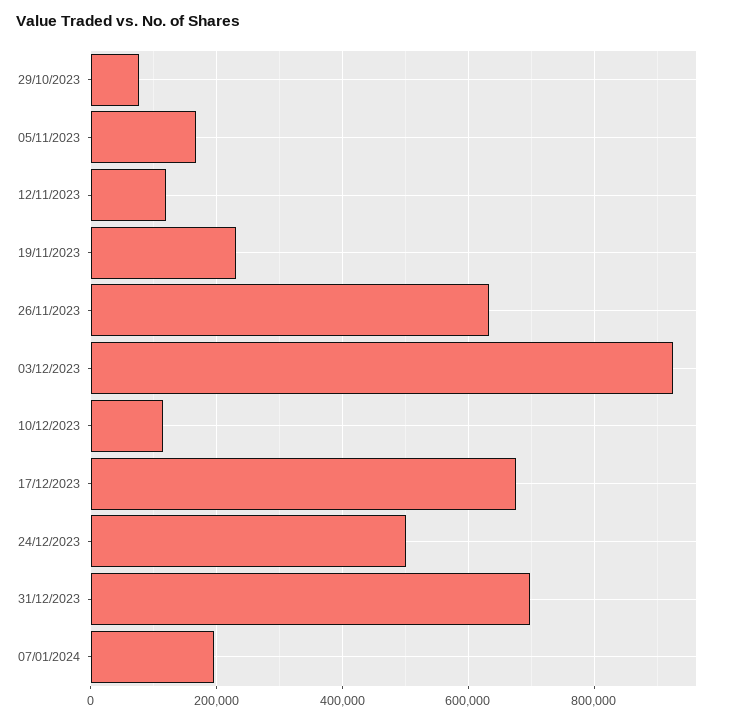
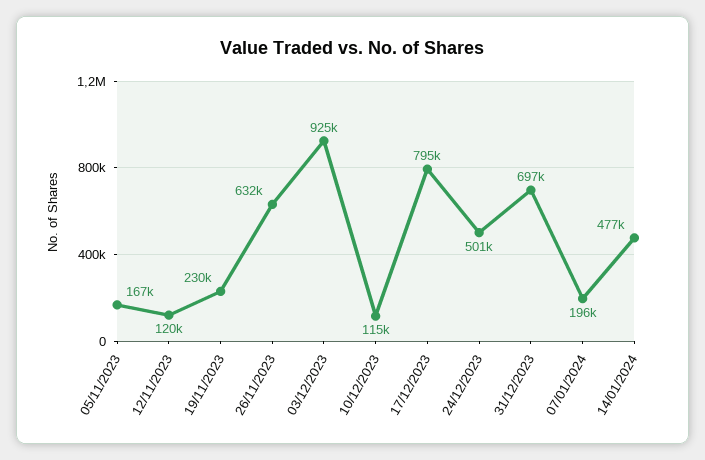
29/10/2023: 80000 -> none
17/12/2023: 680000 -> 795000
14/01/2024: none -> 477000

